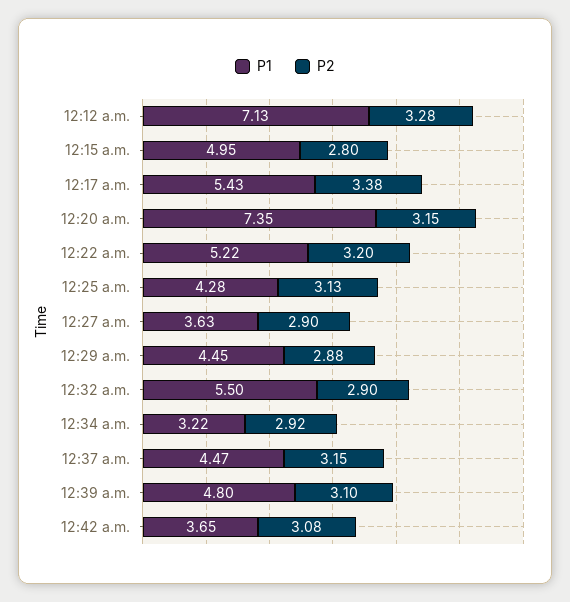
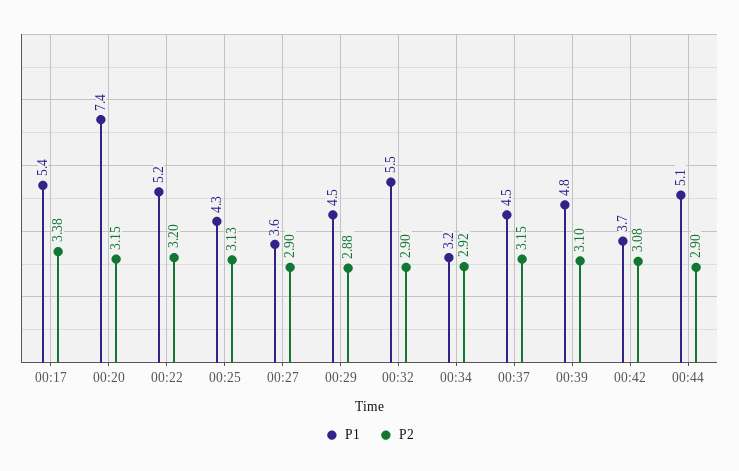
P1, 12:12 a.m.: 7.13 -> none
P2, 12:12 a.m.: 3.28 -> none
P1, 12:15 a.m.: 4.95 -> none
P2, 12:15 a.m.: 2.8 -> none
P1, 00:44: none -> 5.1
P2, 00:44: none -> 2.9

